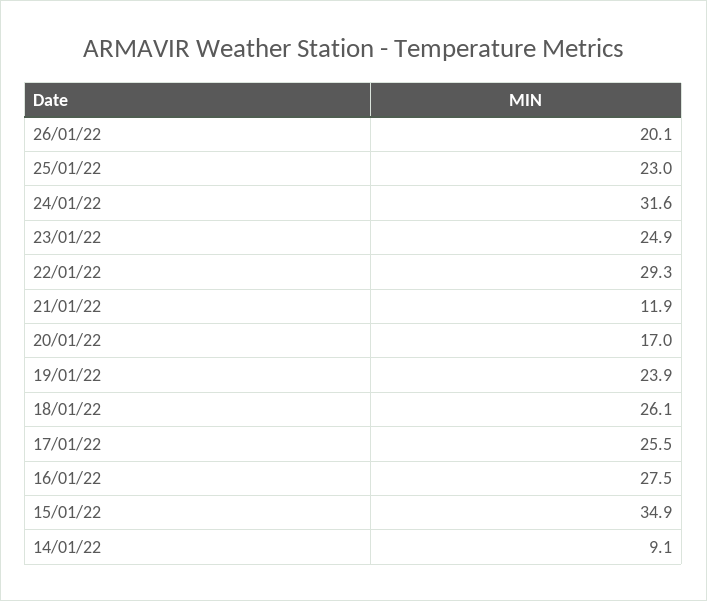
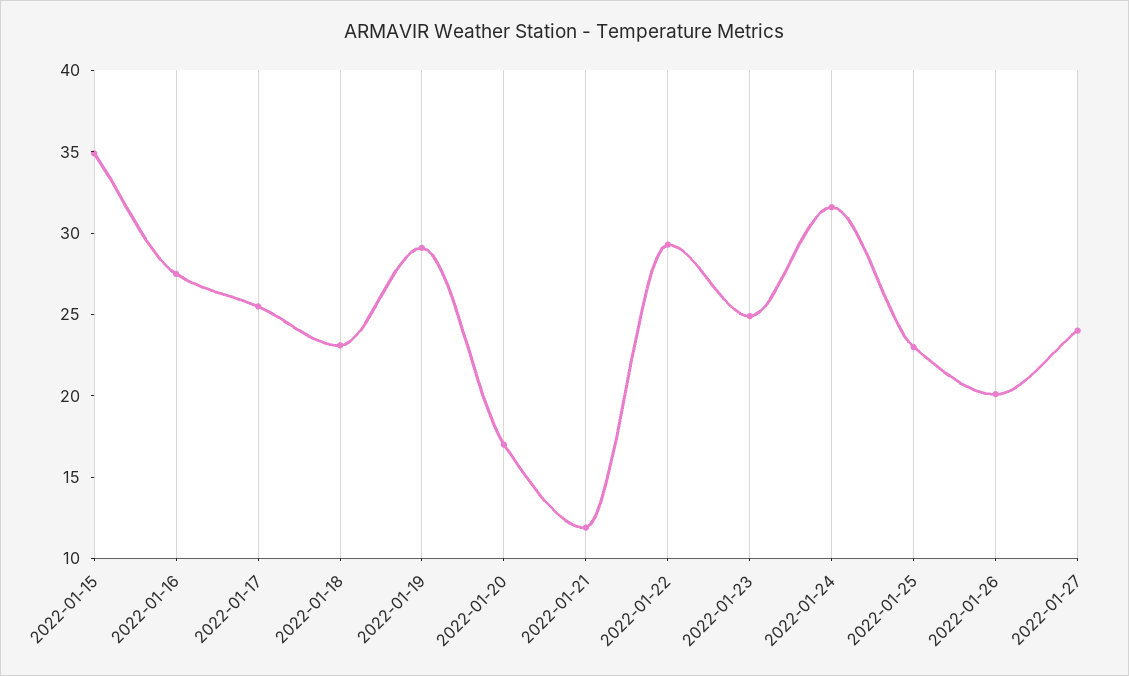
19/01/22: 23.9 -> 29
18/01/22: 26.1 -> 23
14/01/22: 9.1 -> none
2022-01-27: none -> 24

